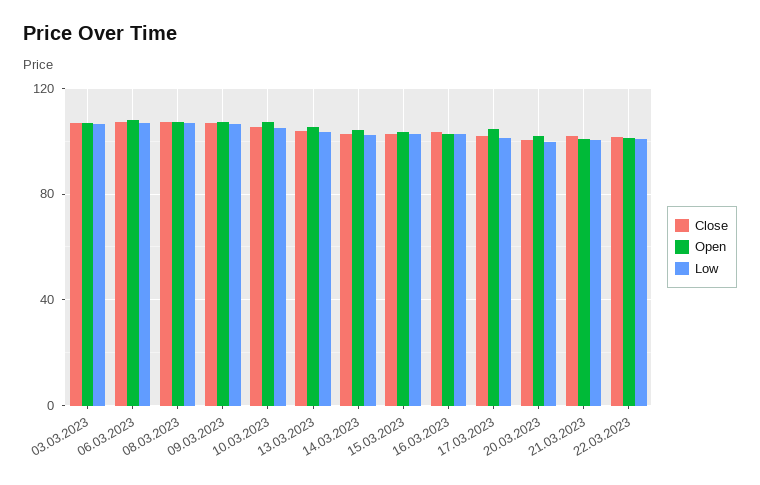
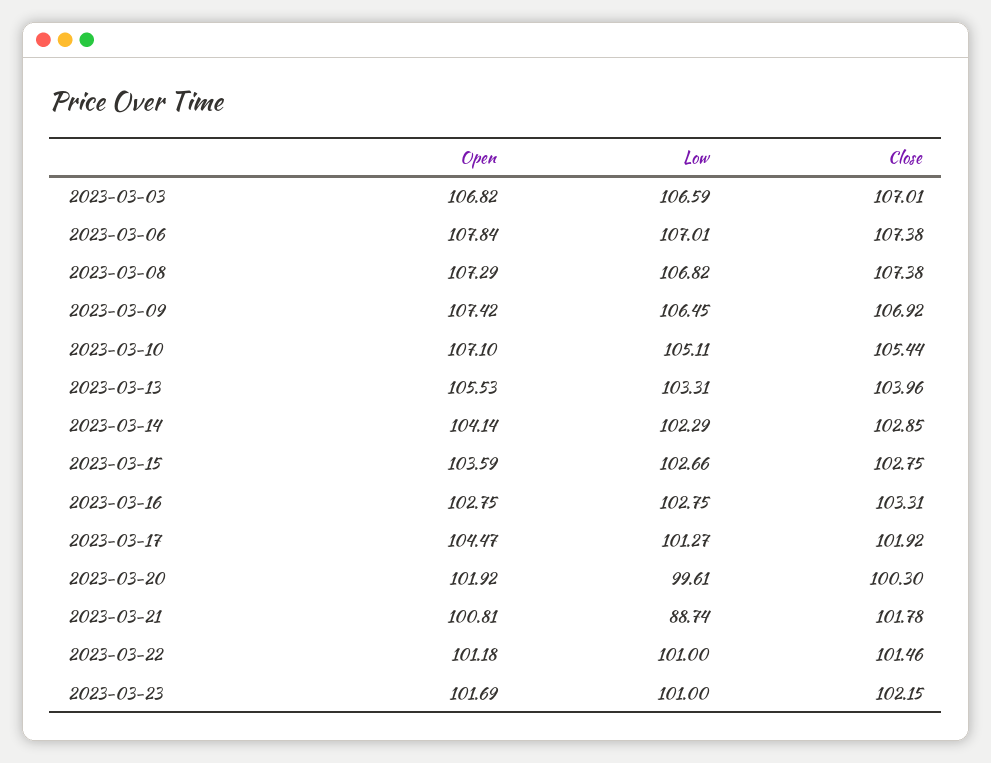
Low, 21.03.2023: 100 -> 88.74
Open, 2023-03-23: none -> 101.69
Low, 2023-03-23: none -> 101
Close, 2023-03-23: none -> 102.15

